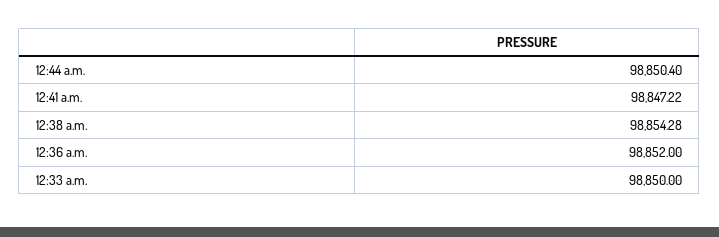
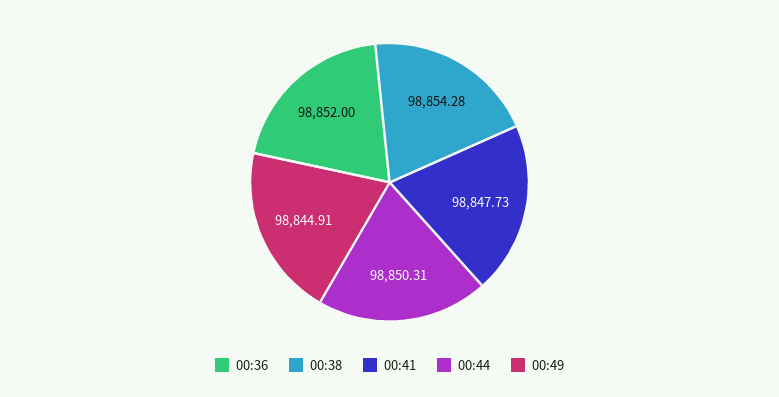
12:44 a.m.: 98850.4 -> 98850.31
12:41 a.m.: 98847.22 -> 98847.73
12:33 a.m.: 98850 -> none
00:49: none -> 98844.91

